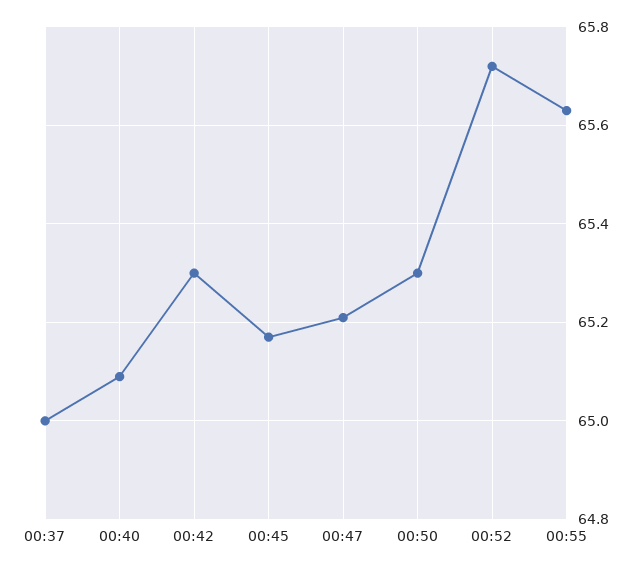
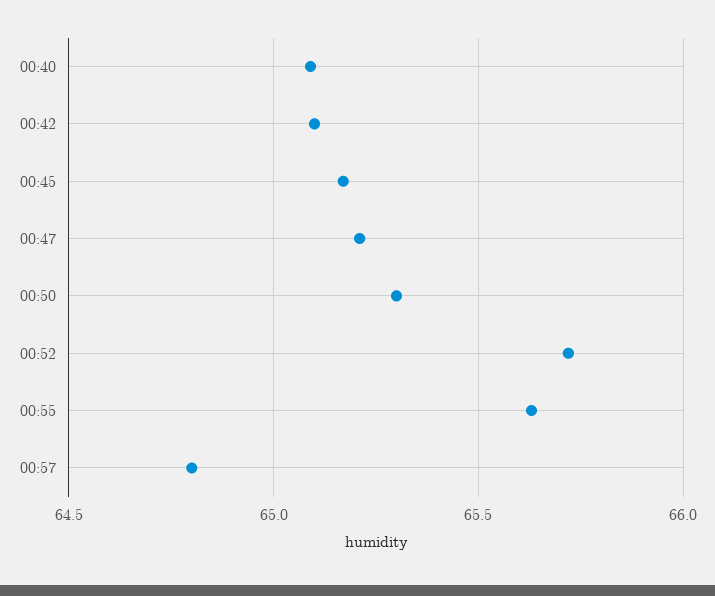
00:37: 65 -> none
00:42: 65.3 -> 65.1
00:57: none -> 64.8

